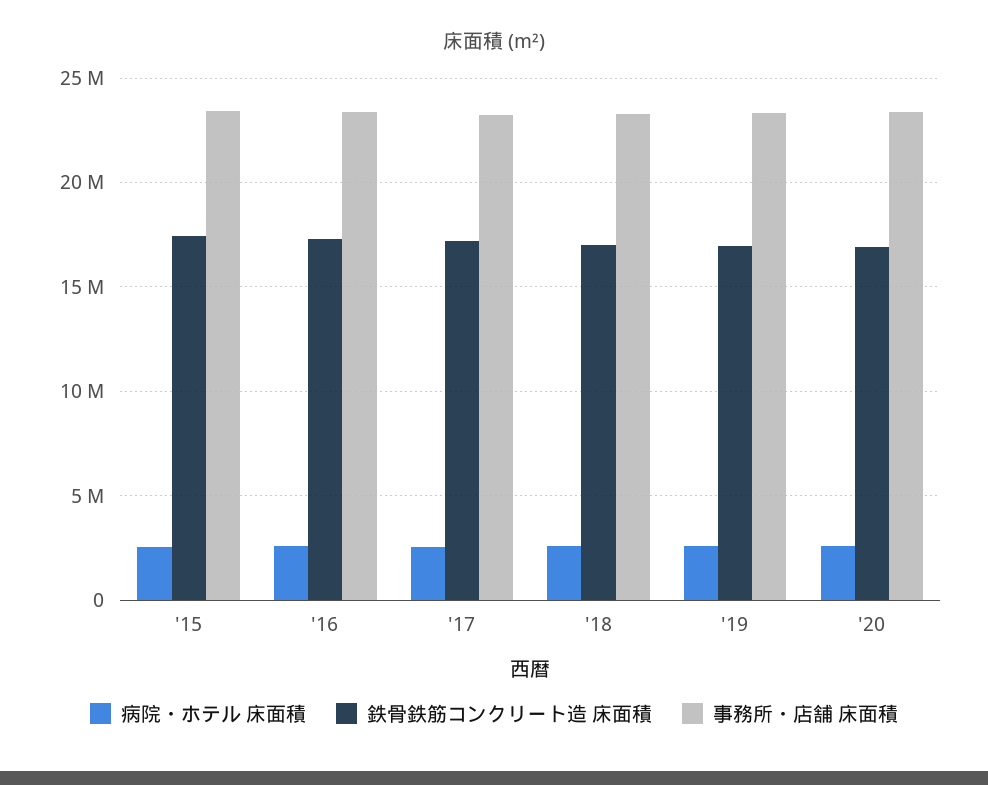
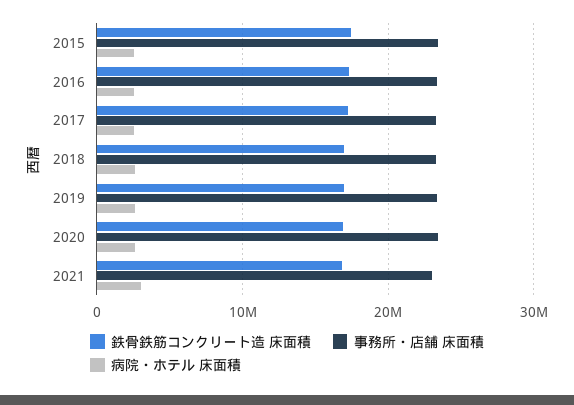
鉄骨鉄筋コンクリート造 床面積, 2021: none -> 17000000
事務所・店舗 床面積, 2021: none -> 23000000
病院・ホテル 床面積, 2021: none -> 3000000

